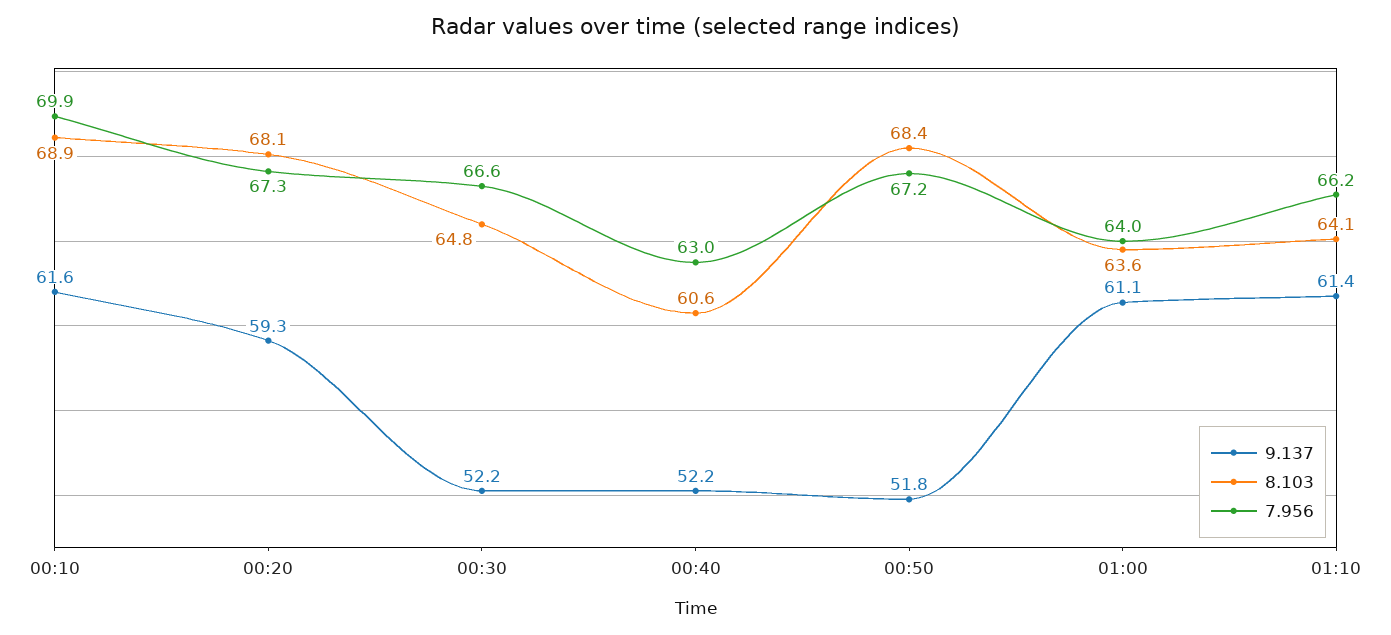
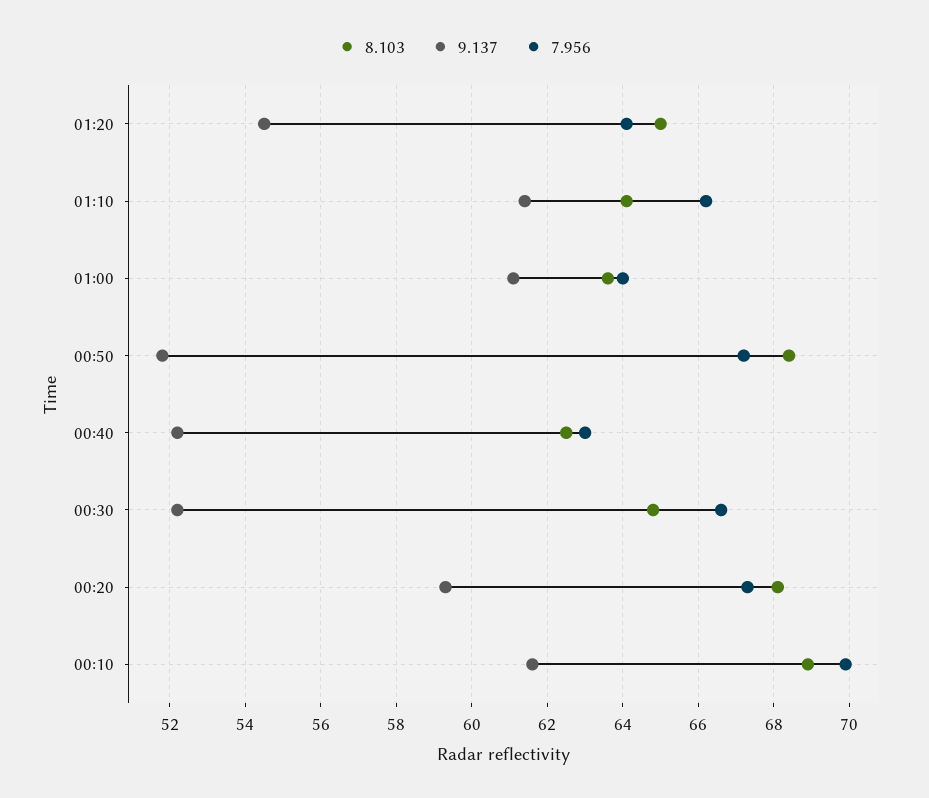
8.103, 00:40: 60.6 -> 62.5
8.103, 01:20: none -> 65
9.137, 01:20: none -> 54.5
7.956, 01:20: none -> 64

